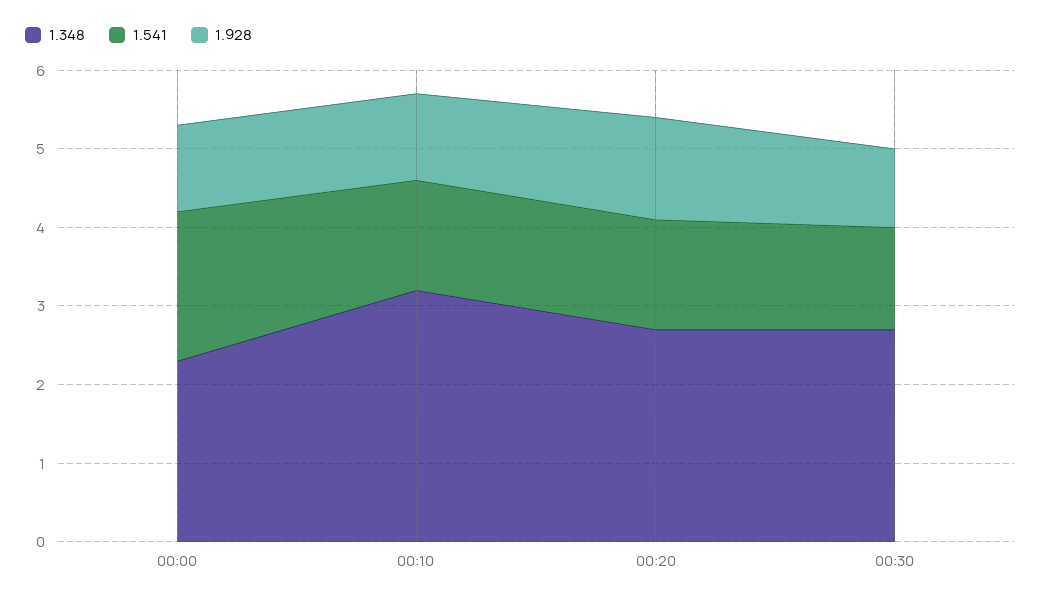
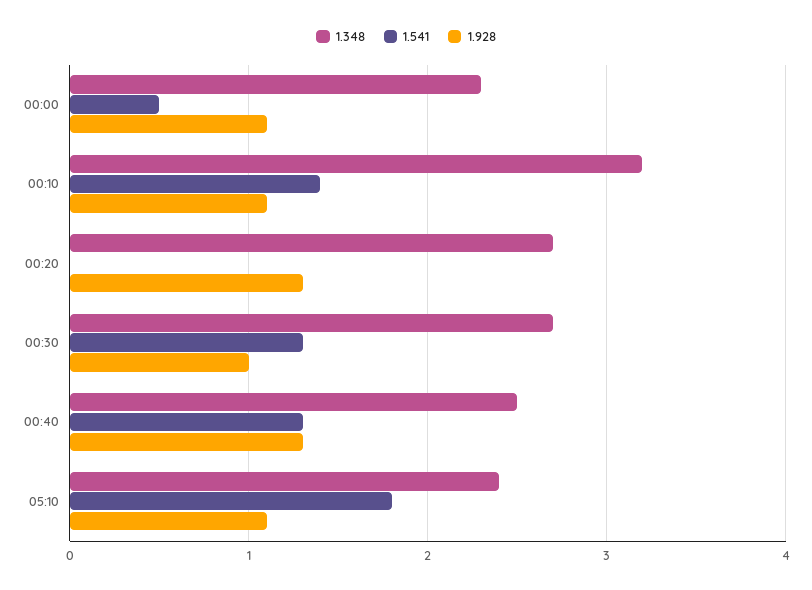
1.541, 00:00: 2 -> 0.5
1.541, 00:20: 1.5 -> 0
1.348, 00:40: none -> 2.5
1.541, 00:40: none -> 1.3
1.928, 00:40: none -> 1.3
1.348, 05:10: none -> 2.4
1.541, 05:10: none -> 1.8
1.928, 05:10: none -> 1.1

